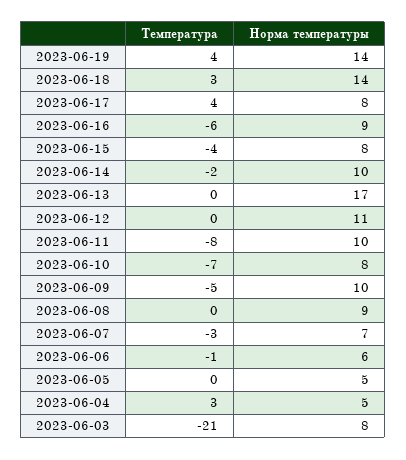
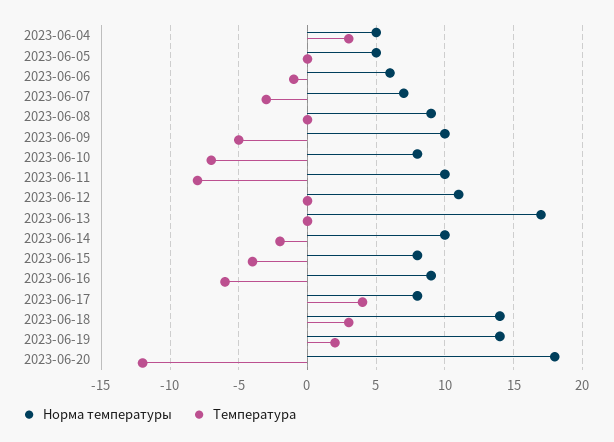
Температура, 2023-06-19: 4 -> 2
Температура, 2023-06-03: -21 -> none
Норма температуры, 2023-06-03: 8 -> none
Норма температуры, 2023-06-20: none -> 18
Температура, 2023-06-20: none -> -12

